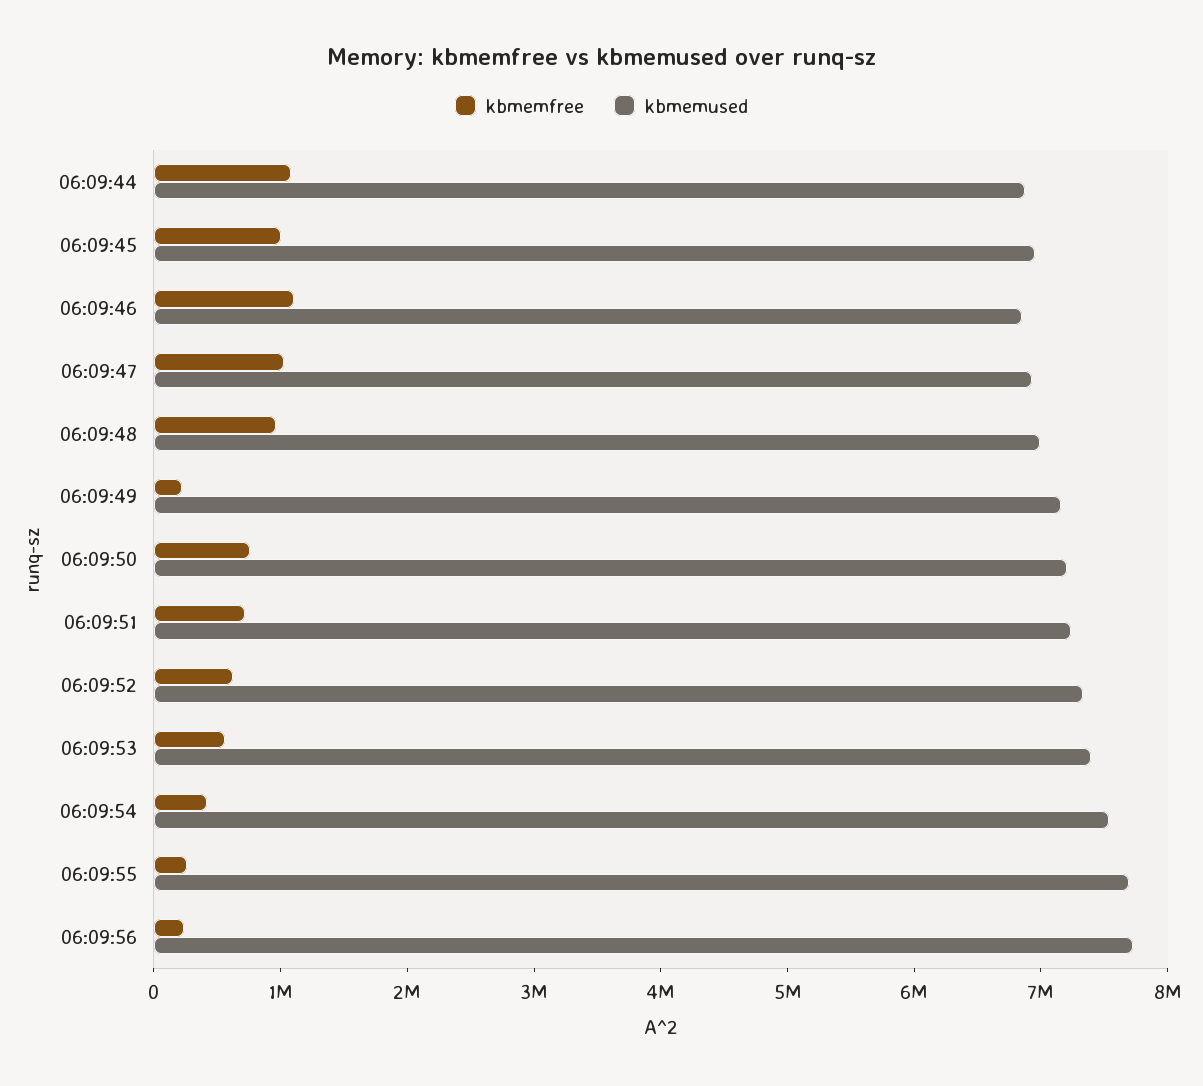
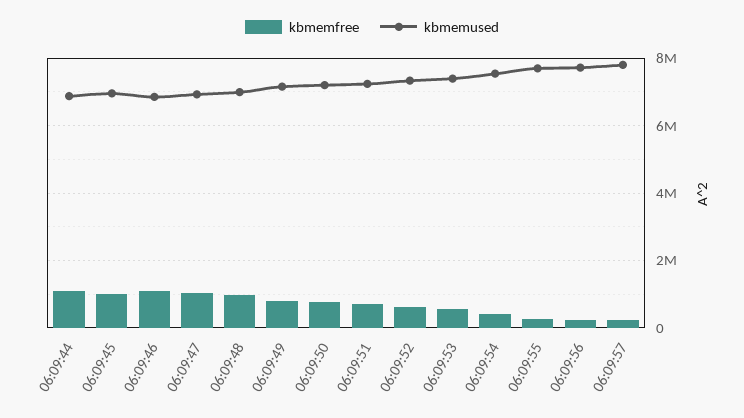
kbmemfree, 06:09:49: 200000 -> 800000
kbmemfree, 06:09:57: none -> 200000
kbmemused, 06:09:57: none -> 7800000

